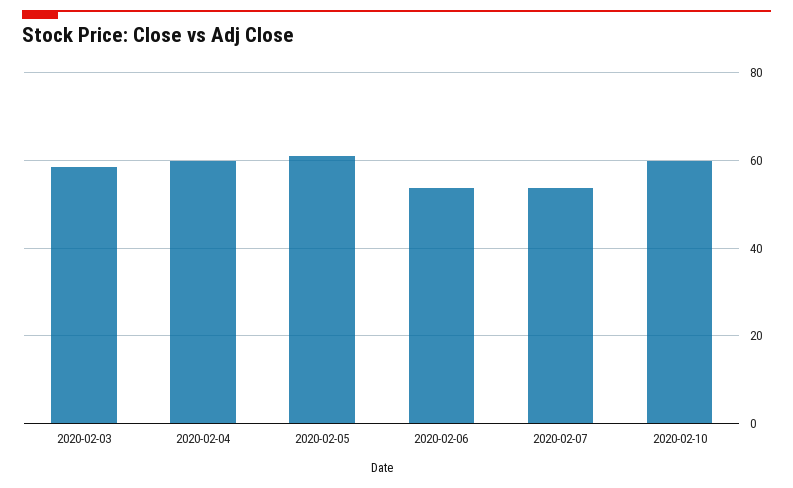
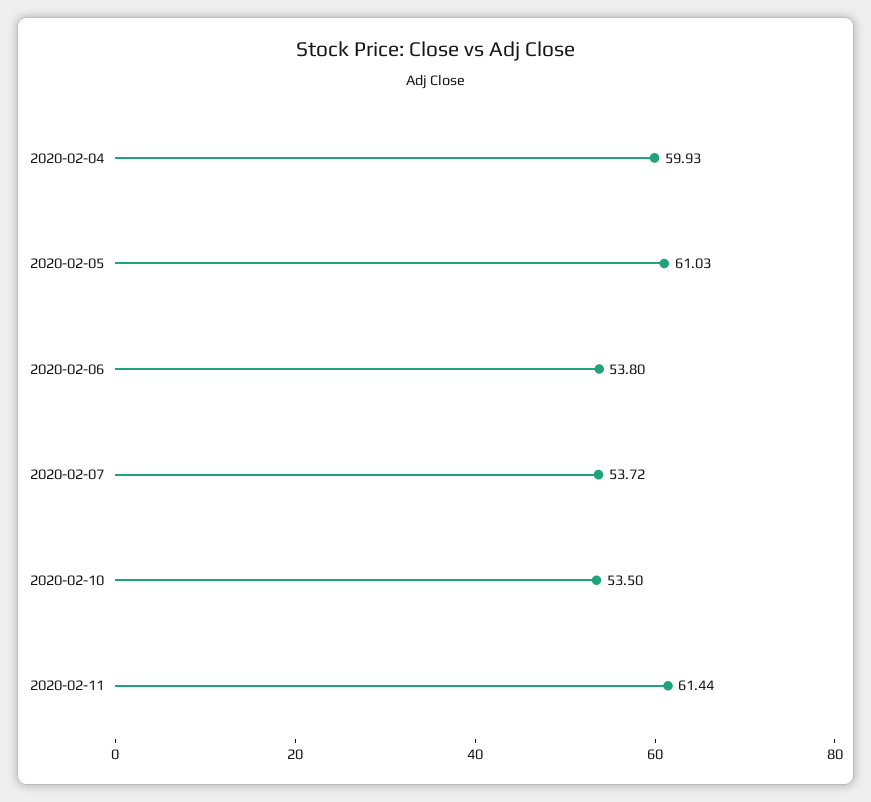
2020-02-03: 58 -> none
2020-02-10: 60 -> 53.5
2020-02-11: none -> 61.44

